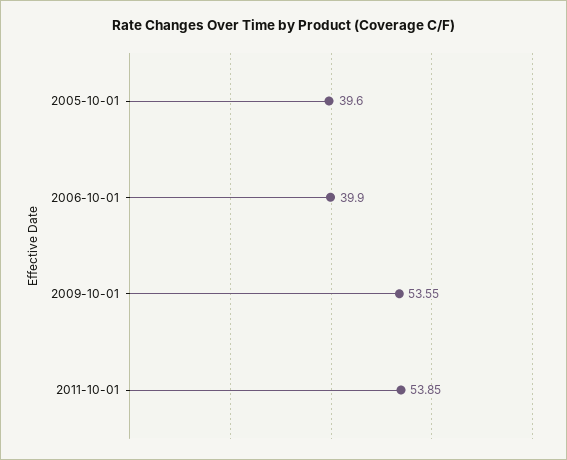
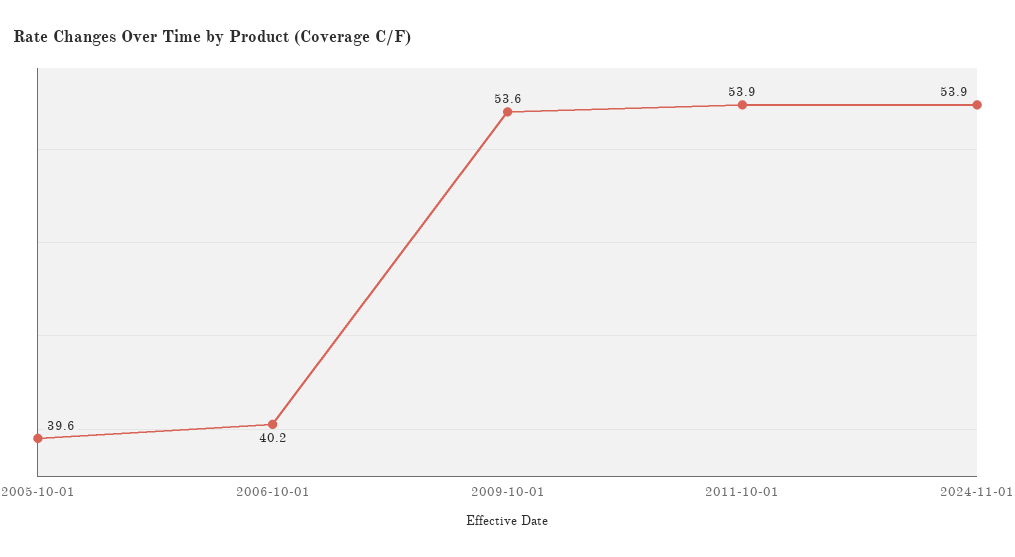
2006-10-01: 39.9 -> 40.2
2024-11-01: none -> 53.9

